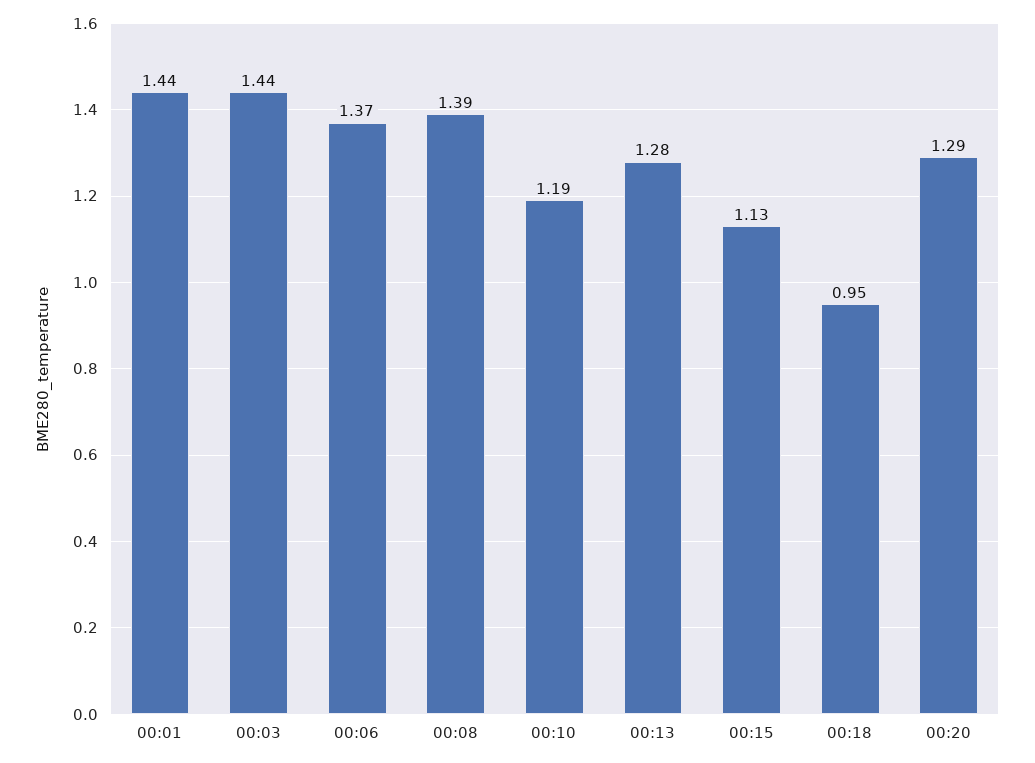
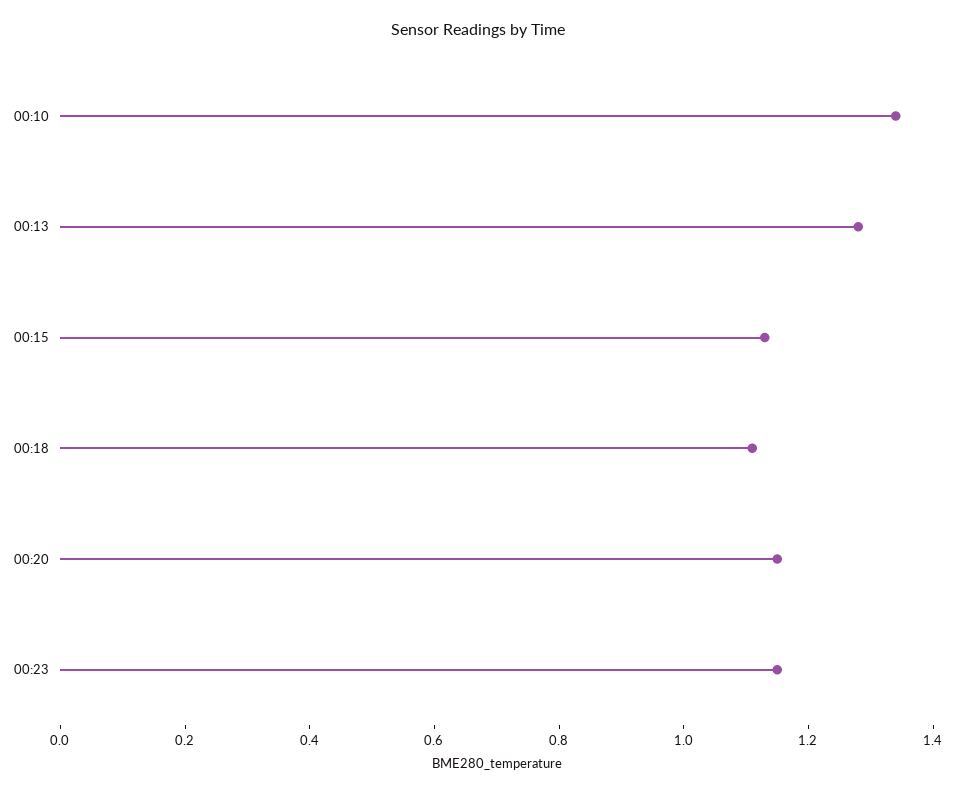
00:01: 1.44 -> none
00:03: 1.44 -> none
00:06: 1.37 -> none
00:08: 1.39 -> none
00:10: 1.19 -> 1.35
00:18: 0.95 -> 1.1
00:20: 1.29 -> 1.15
00:23: none -> 1.15

